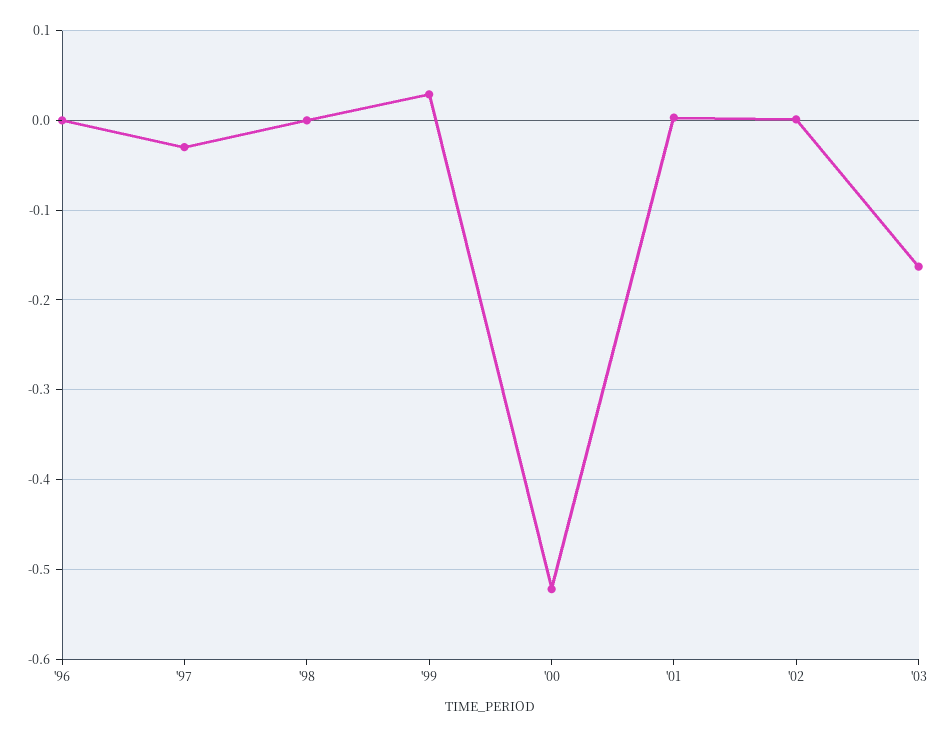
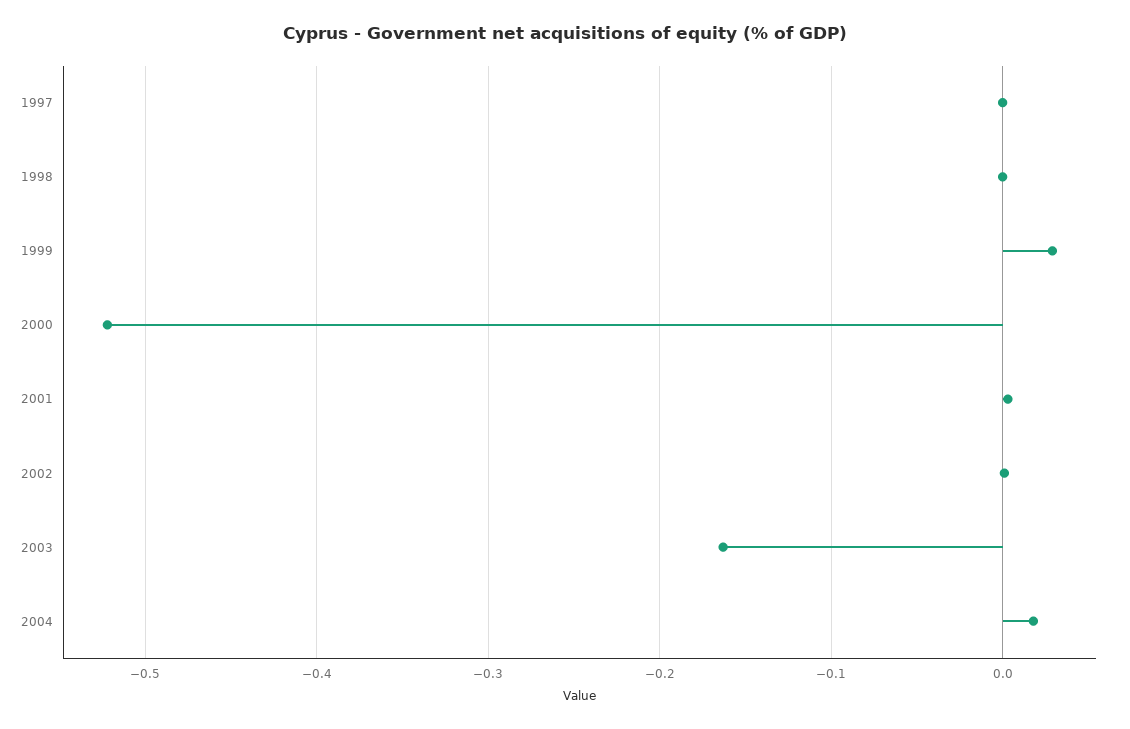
'96: 0 -> none
'97: -0.03 -> 0
2004: none -> 0.02

